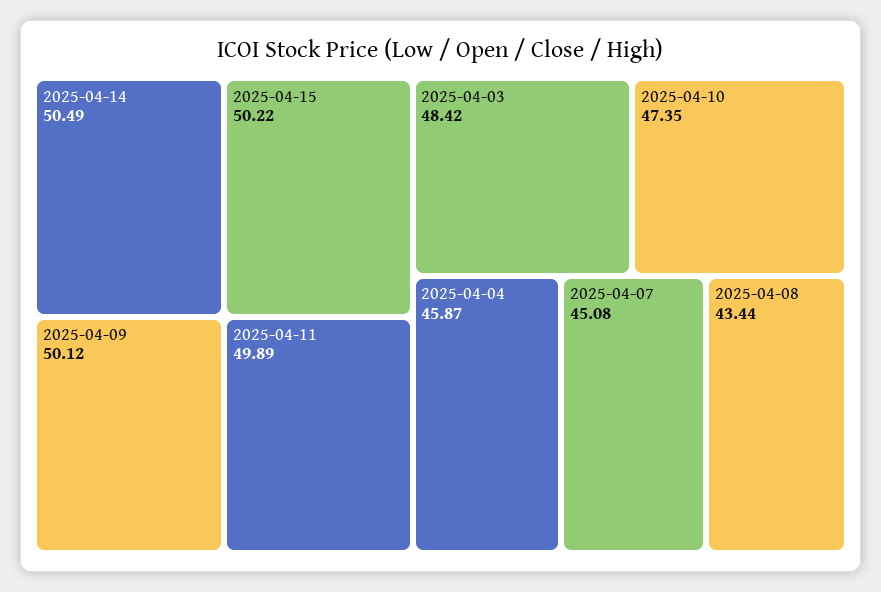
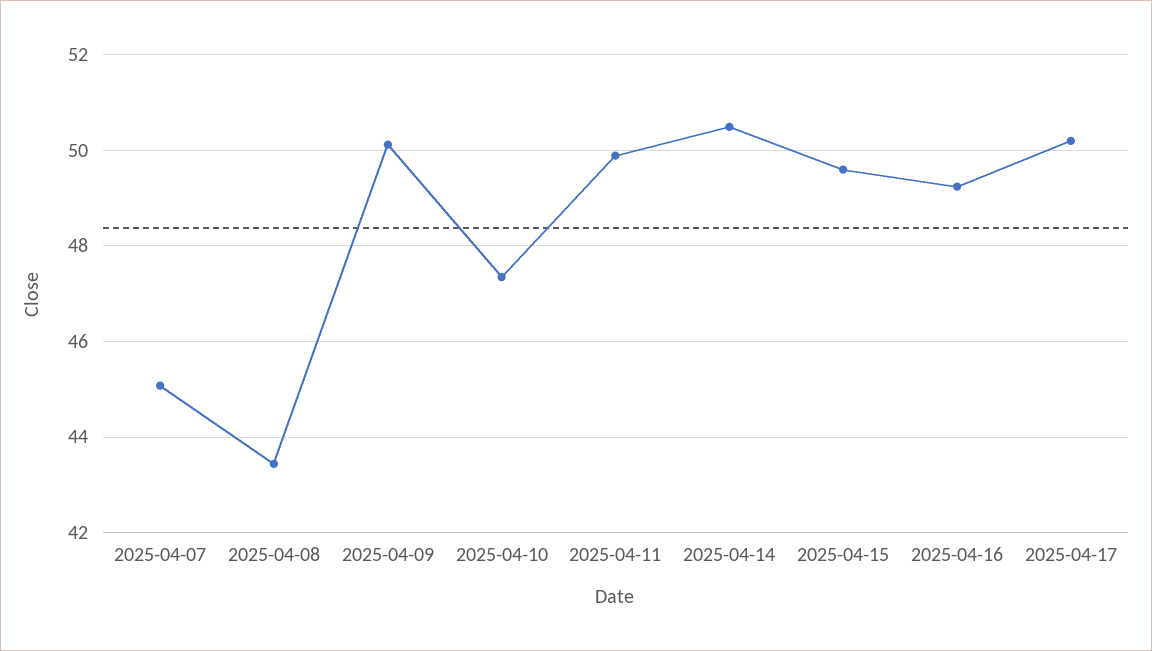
2025-04-15: 50.22 -> 49.6
2025-04-03: 48.42 -> none
2025-04-04: 45.87 -> none
2025-04-16: none -> 49.2
2025-04-17: none -> 50.2

